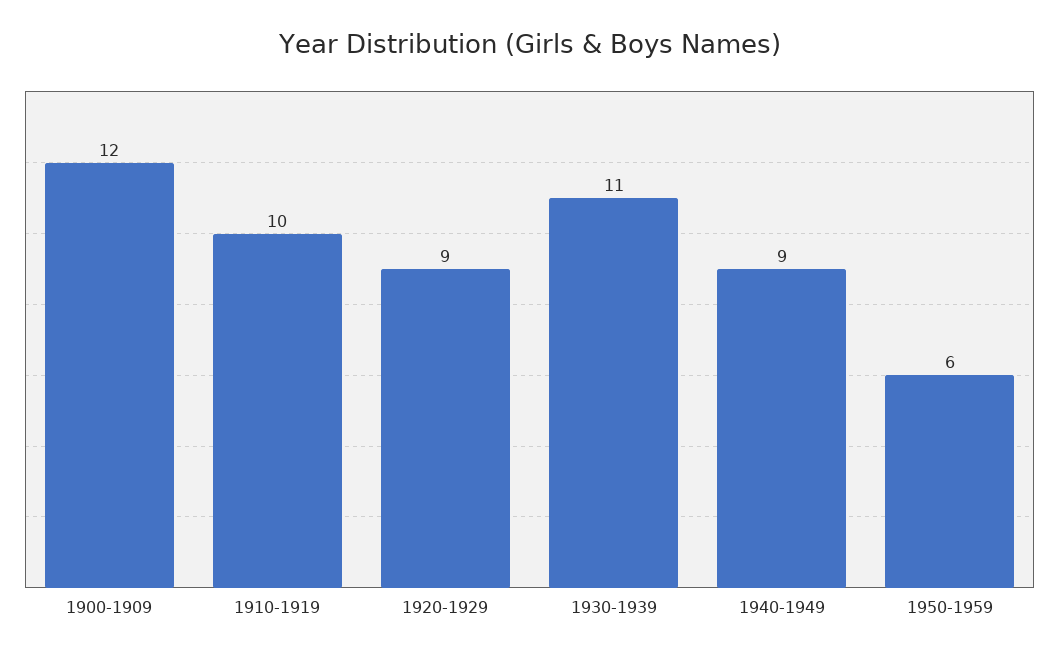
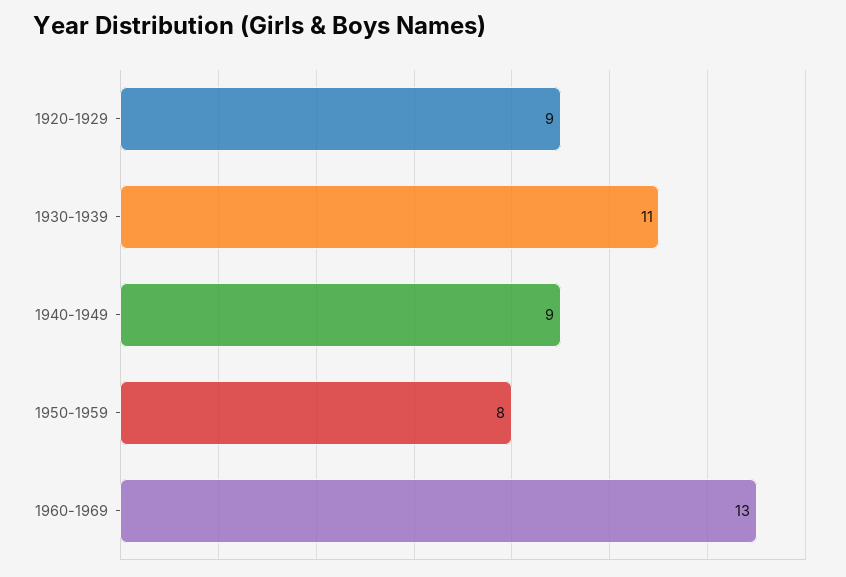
1900-1909: 12 -> none
1910-1919: 10 -> none
1950-1959: 6 -> 8
1960-1969: none -> 13

